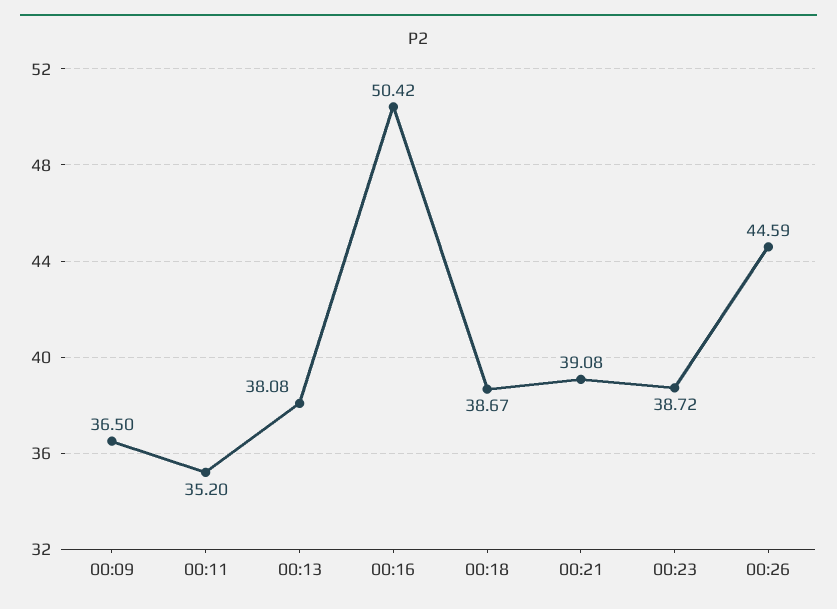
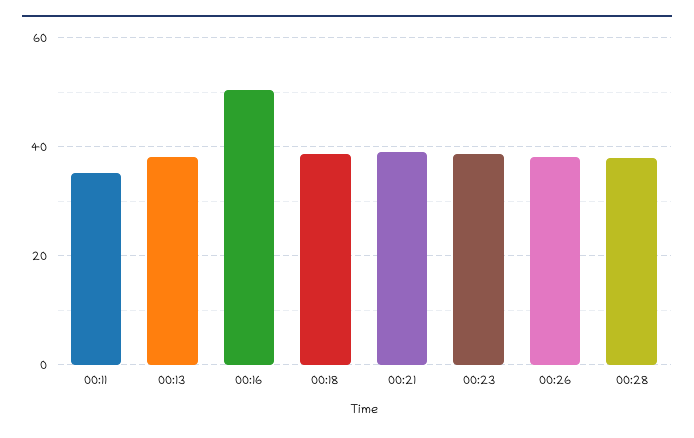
00:09: 36.5 -> none
00:26: 44.59 -> 38
00:28: none -> 38

